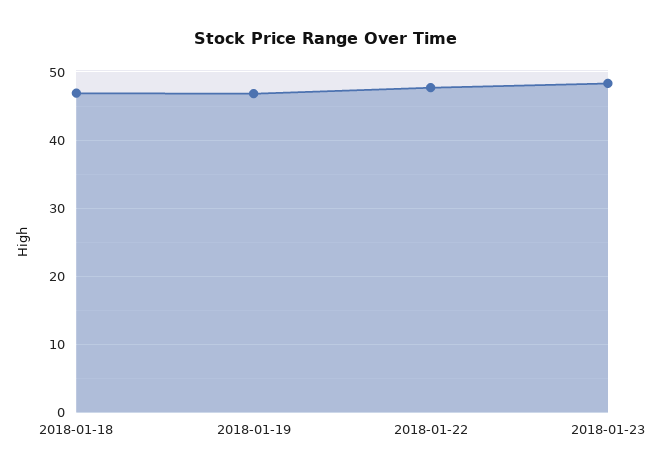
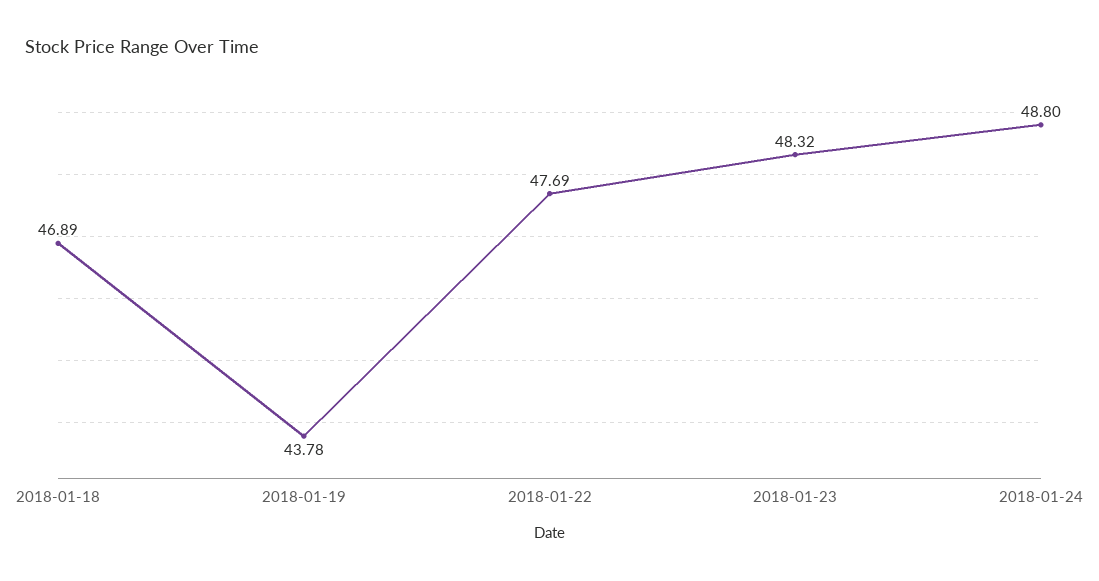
2018-01-19: 47 -> 43.78
2018-01-24: none -> 48.8

